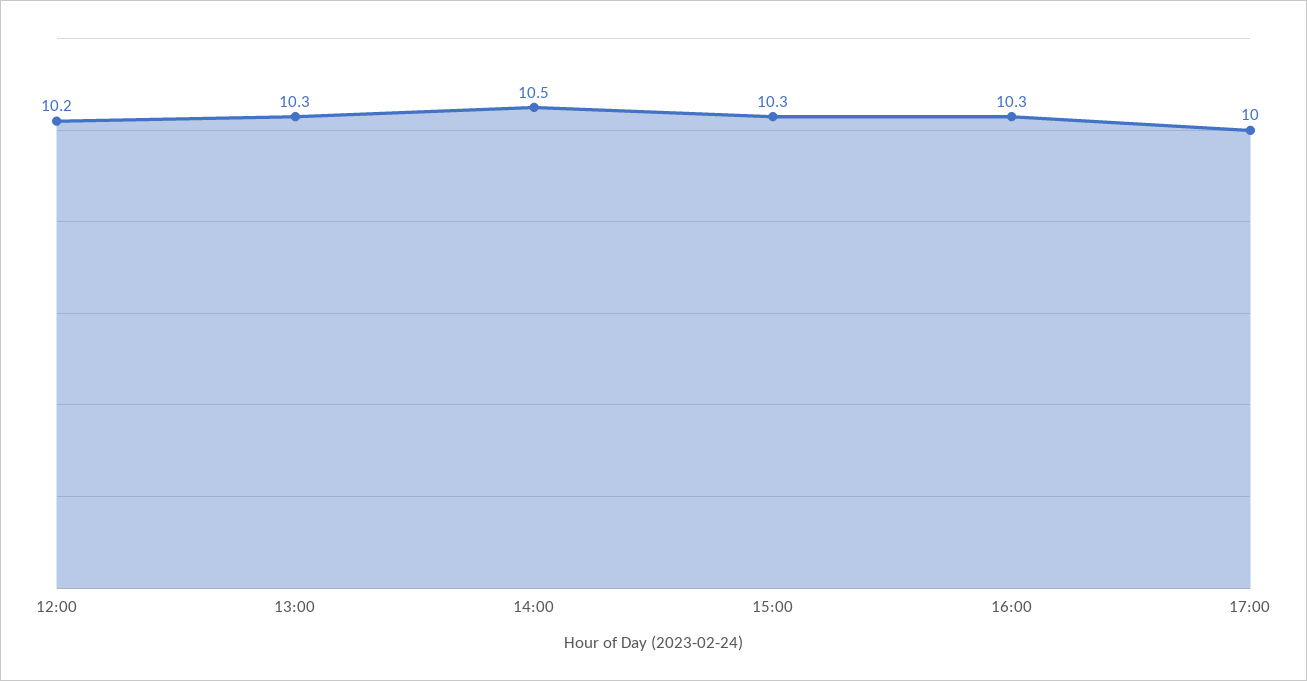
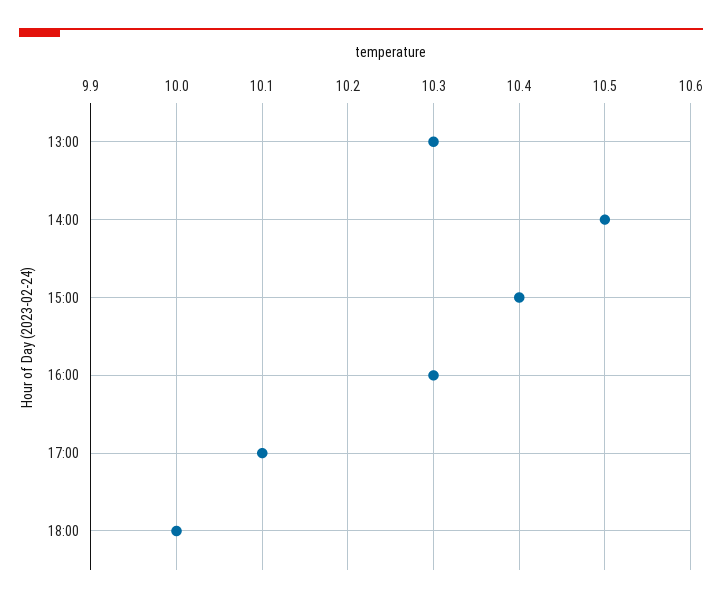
12:00: 10.2 -> none
15:00: 10.3 -> 10.4
17:00: 10 -> 10.1
18:00: none -> 10

